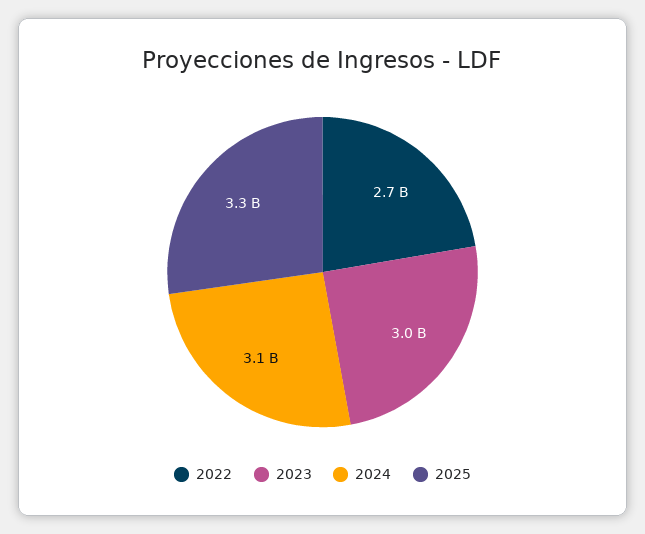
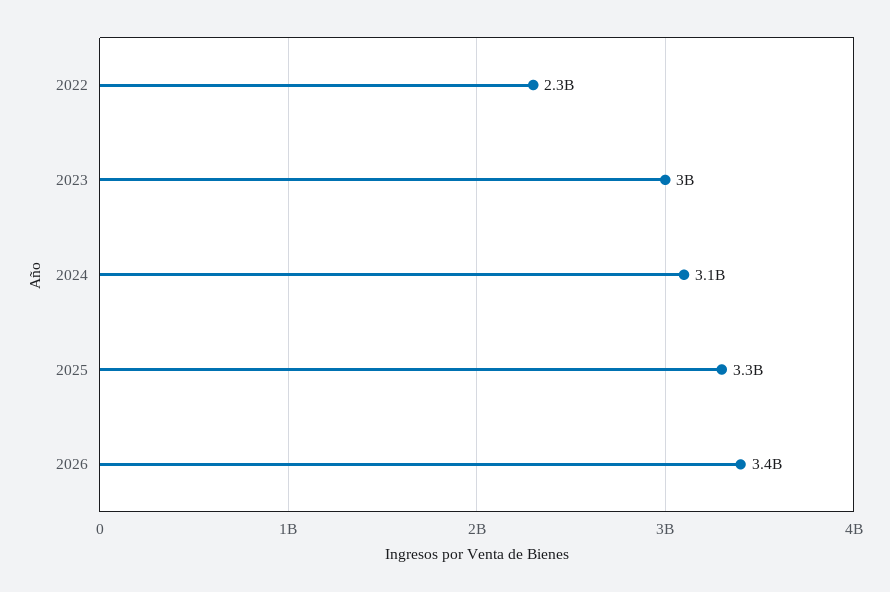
2022: 2700000000 -> 2300000000
2026: none -> 3400000000

